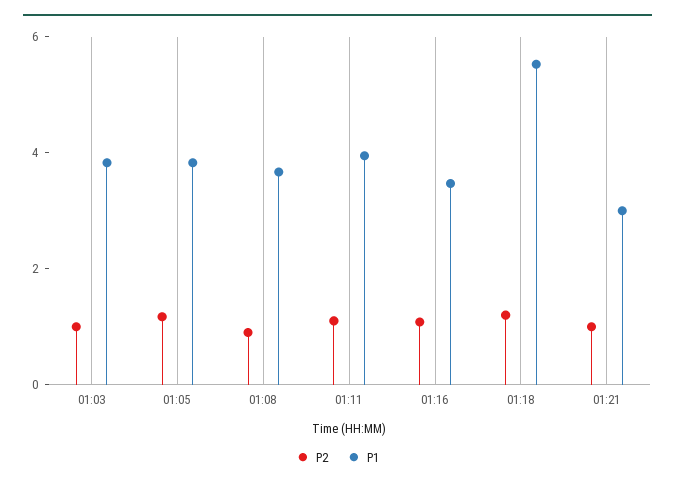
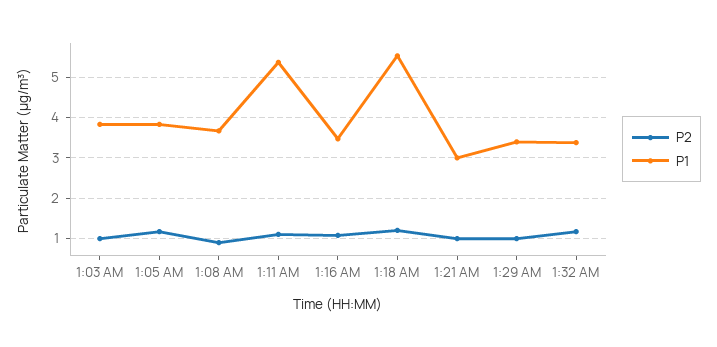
P1, 01:11: 4 -> 5.4
P2, 1:29 AM: none -> 1
P1, 1:29 AM: none -> 3.4
P2, 1:32 AM: none -> 1.2
P1, 1:32 AM: none -> 3.4

